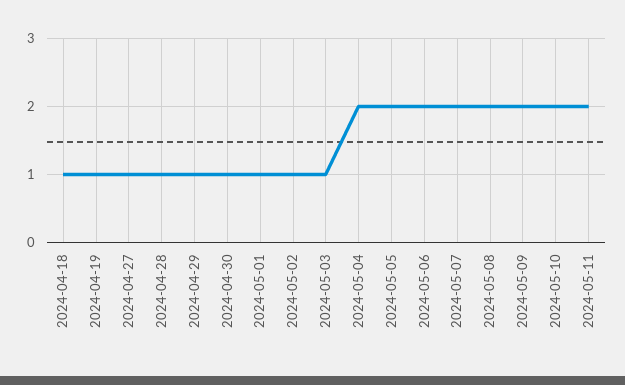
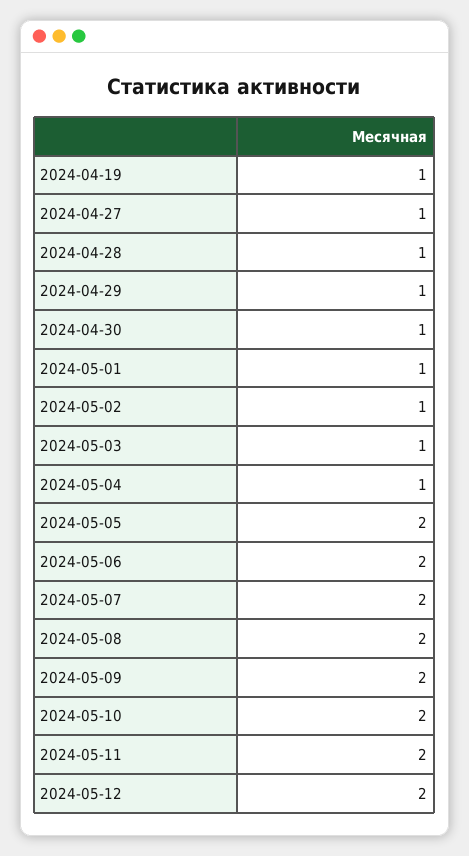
2024-04-18: 1 -> none
2024-05-04: 2 -> 1
2024-05-12: none -> 2

